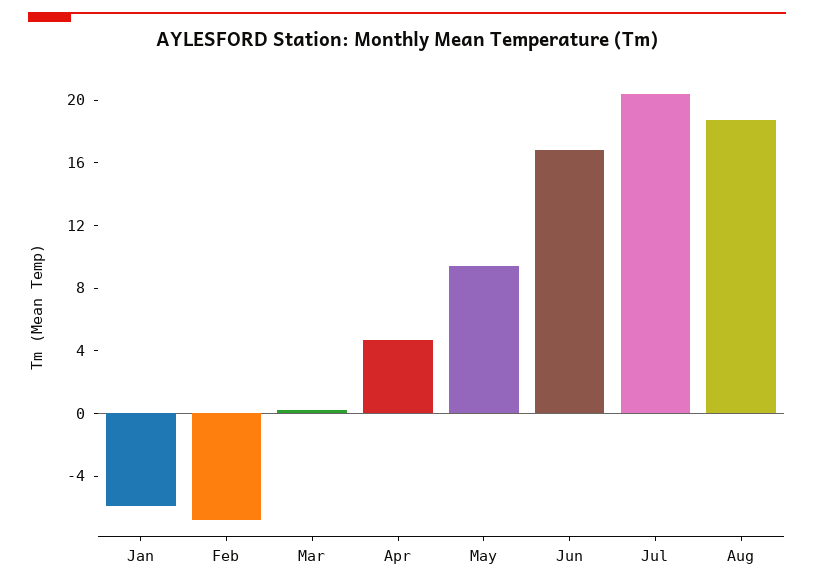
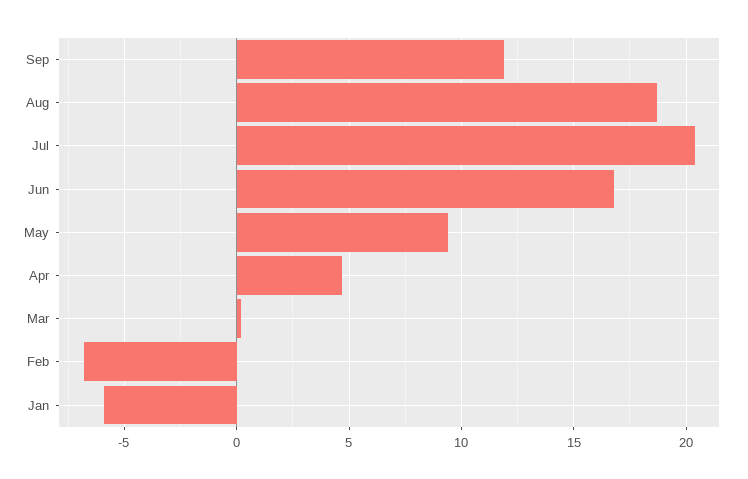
Sep: none -> 12

